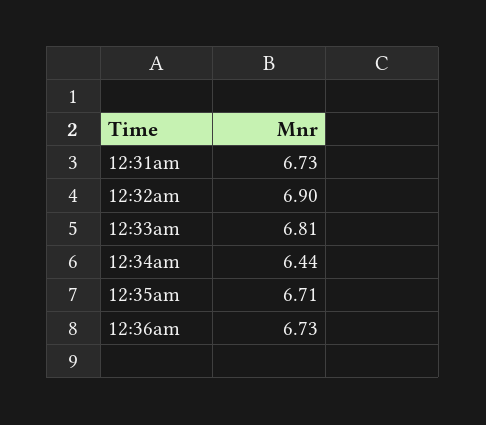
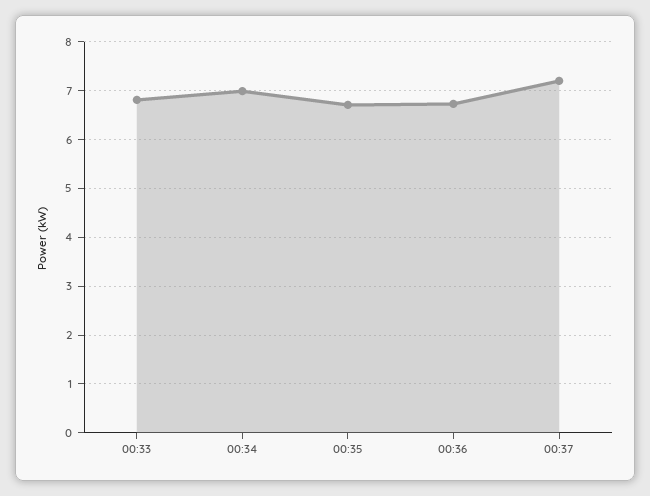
12:31am: 6.73 -> none
12:32am: 6.9 -> none
12:34am: 6.44 -> 7
00:37: none -> 7.2

